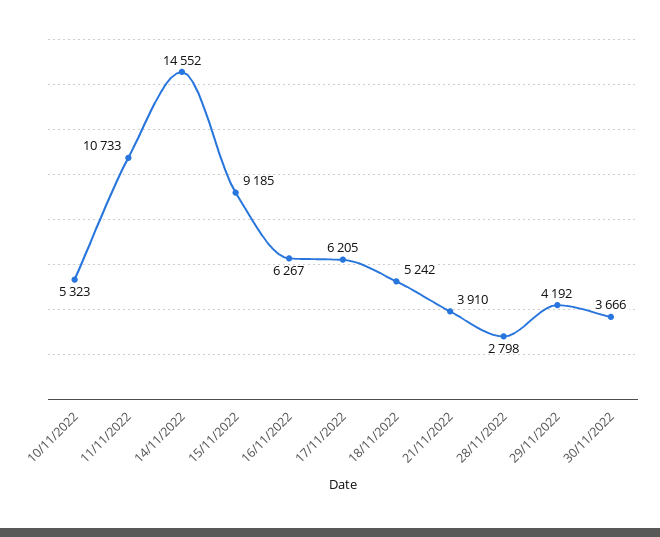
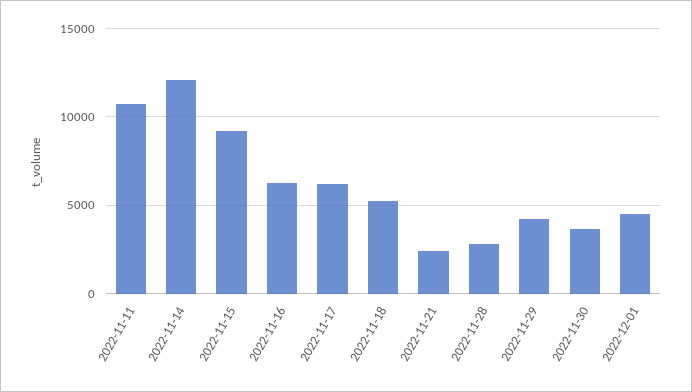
10/11/2022: 5323 -> none
14/11/2022: 14552 -> 12000
21/11/2022: 3910 -> 2500
2022-12-01: none -> 4500

